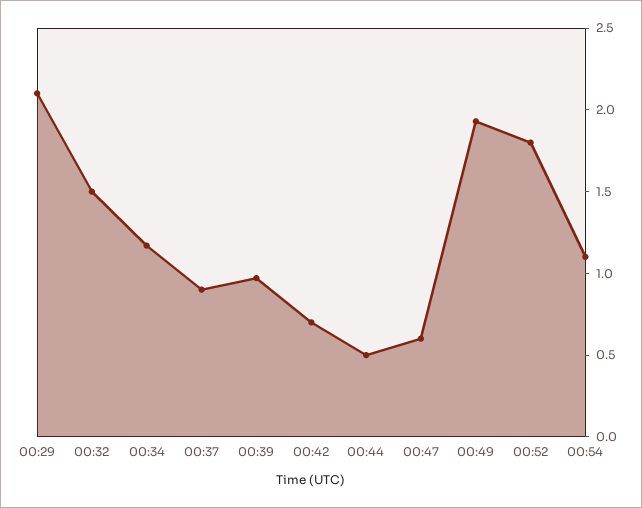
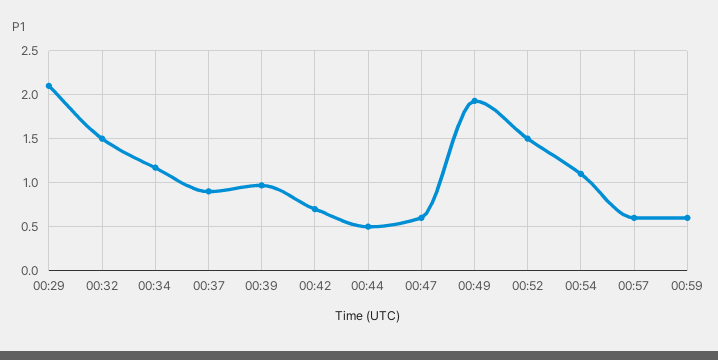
00:52: 1.8 -> 1.5
00:57: none -> 0.6
00:59: none -> 0.6

